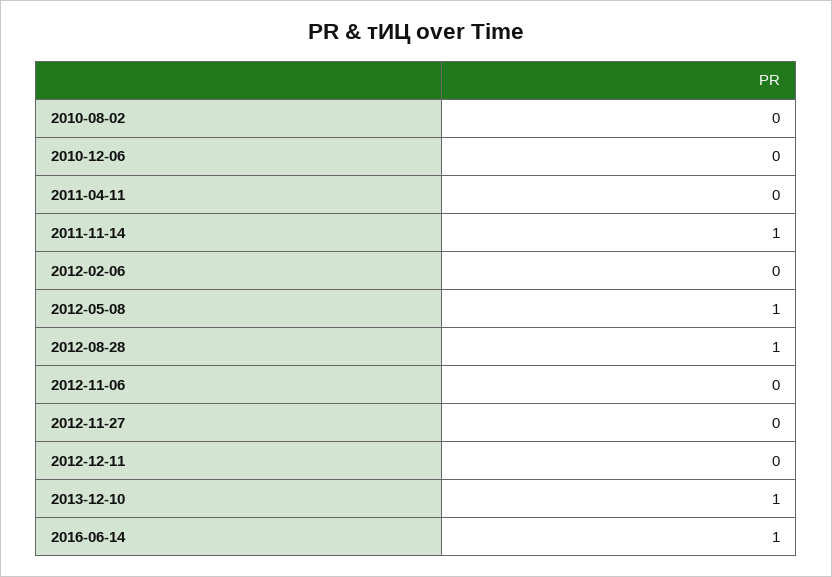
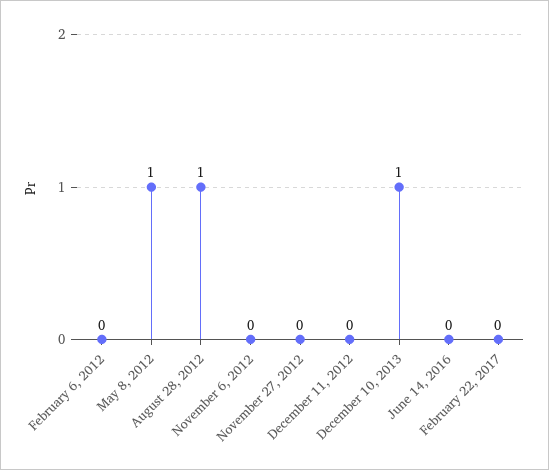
2010-08-02: 0 -> none
2010-12-06: 0 -> none
2011-04-11: 0 -> none
2011-11-14: 1 -> none
2016-06-14: 1 -> 0
February 22, 2017: none -> 0

